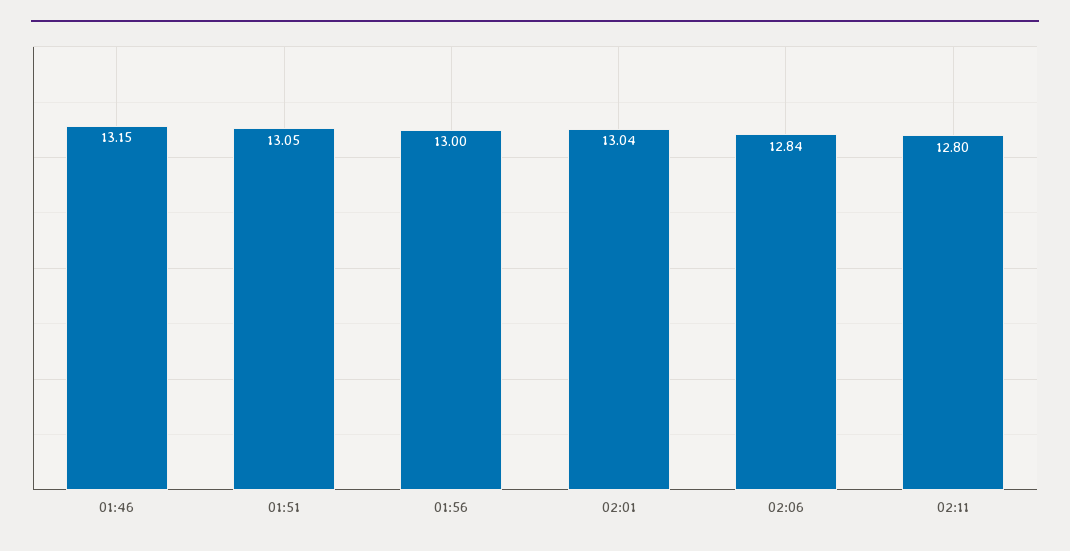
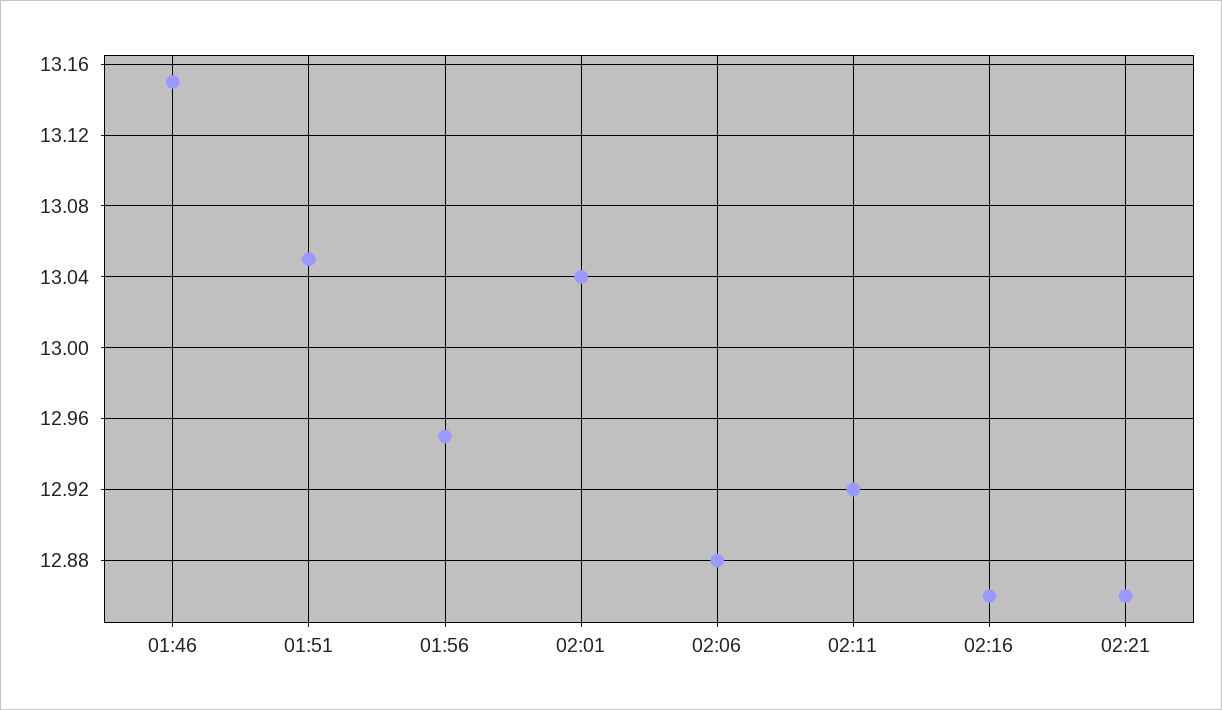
01:56: 13 -> 12.95
02:06: 12.84 -> 12.88
02:11: 12.8 -> 12.92
02:16: none -> 12.86
02:21: none -> 12.86

